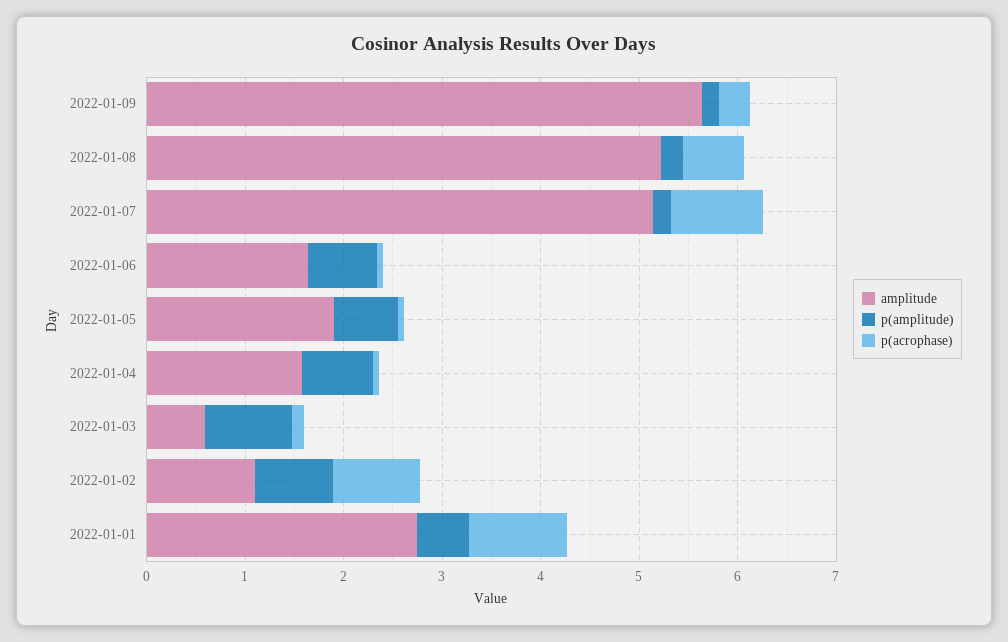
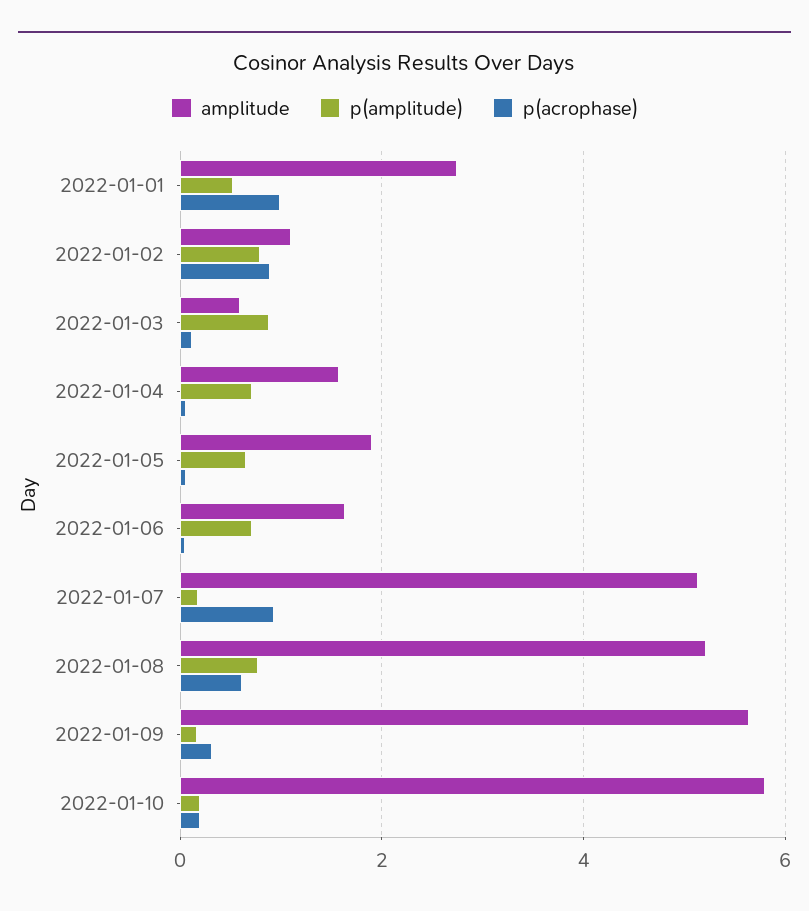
p(amplitude), 2022-01-08: 0.2 -> 0.8
amplitude, 2022-01-10: none -> 5.8
p(amplitude), 2022-01-10: none -> 0.2
p(acrophase), 2022-01-10: none -> 0.2

